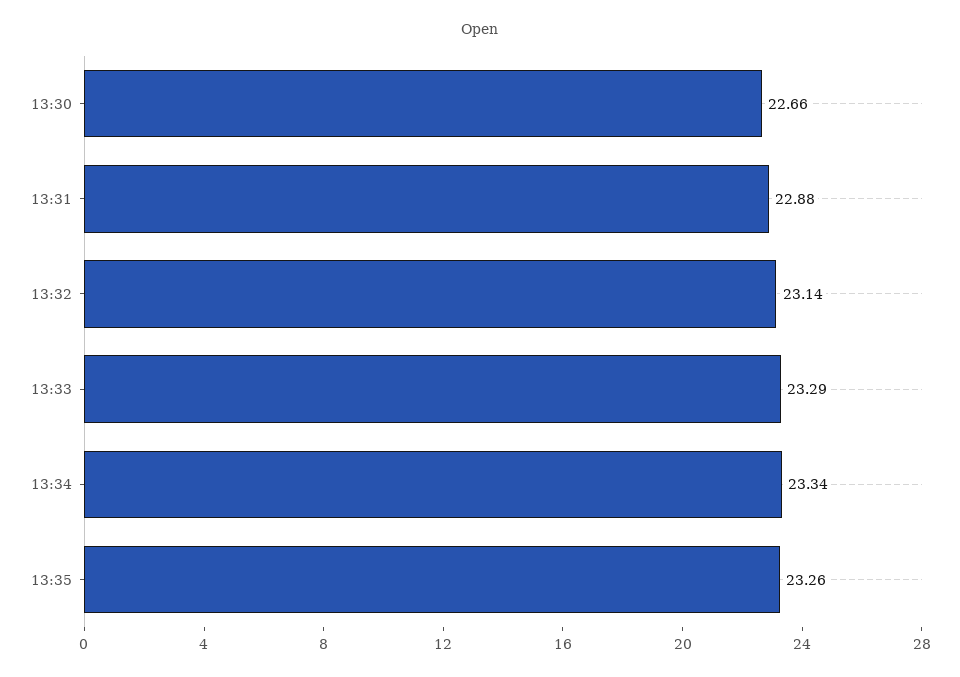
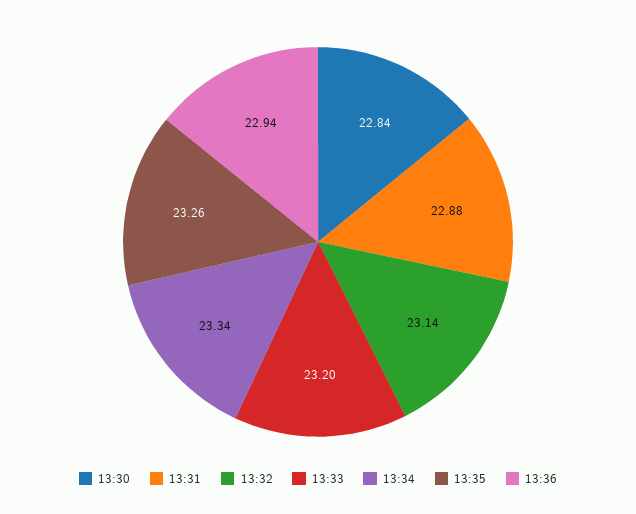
13:30: 22.66 -> 22.84
13:33: 23.29 -> 23.2
13:36: none -> 22.94

